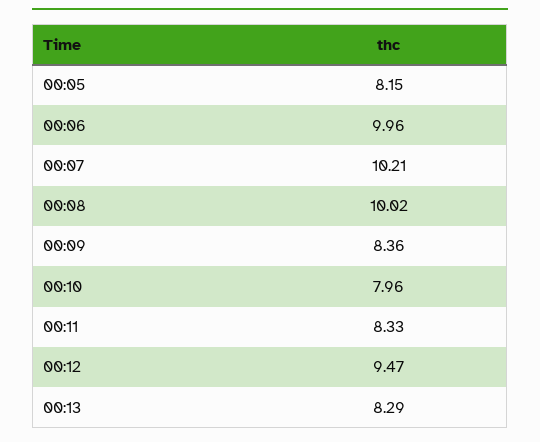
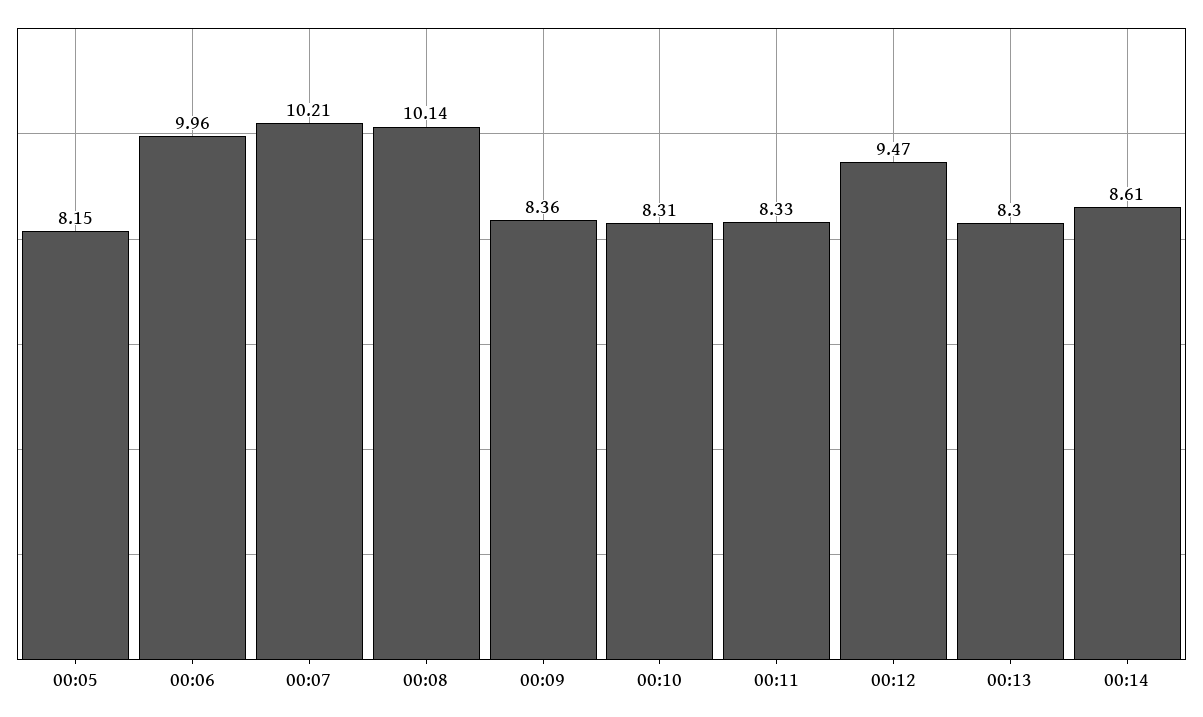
00:08: 10.02 -> 10.14
00:10: 7.96 -> 8.31
00:13: 8.29 -> 8.3
00:14: none -> 8.61

